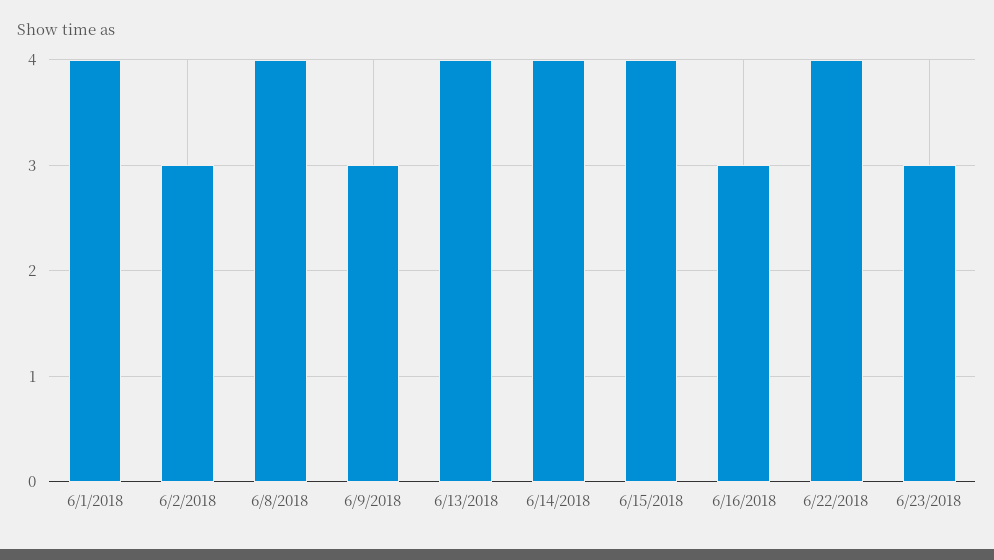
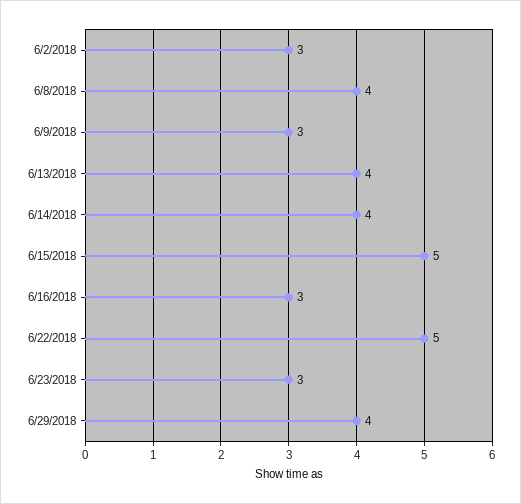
6/1/2018: 4 -> none
6/15/2018: 4 -> 5
6/22/2018: 4 -> 5
6/29/2018: none -> 4

